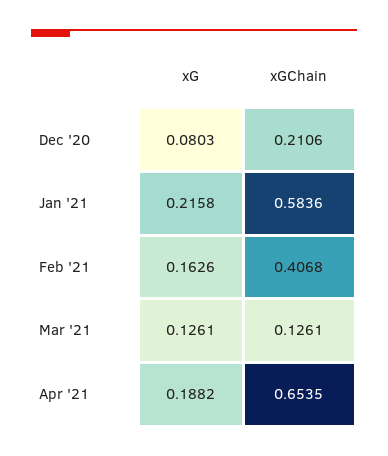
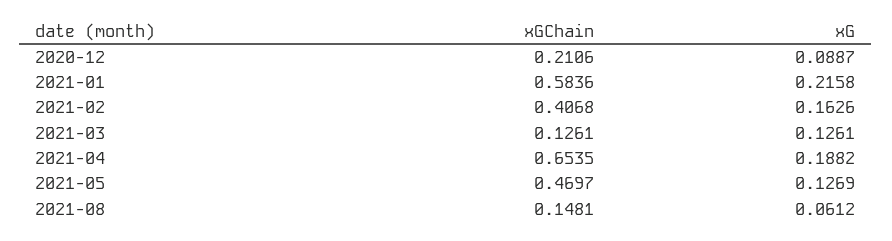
xG, Dec '20: 0.0803 -> 0.0887
xGChain, 2021-05: none -> 0.4697
xG, 2021-05: none -> 0.1269
xGChain, 2021-08: none -> 0.1481
xG, 2021-08: none -> 0.0612

